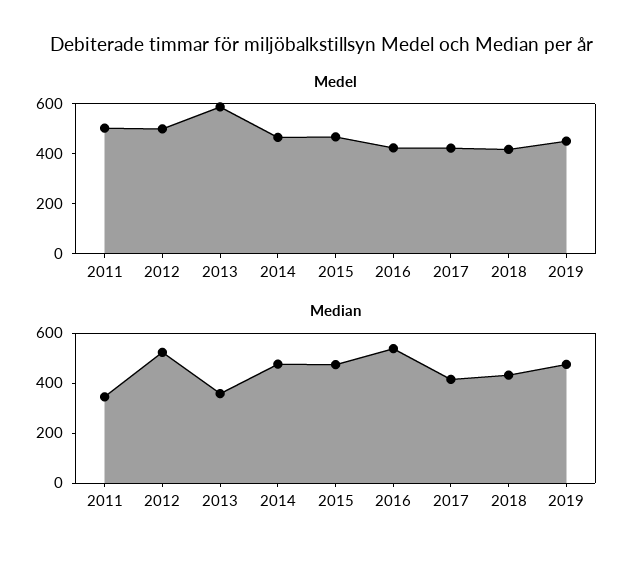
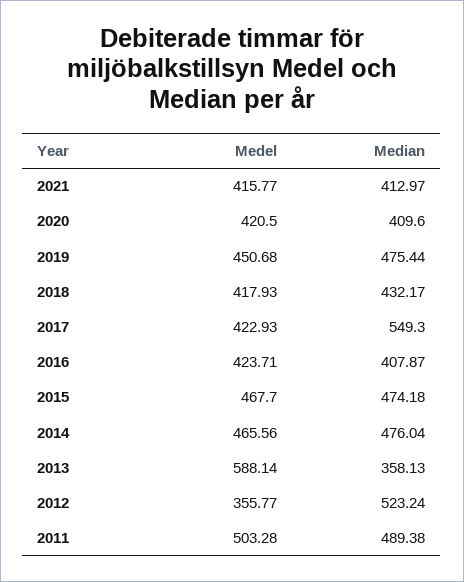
Medel, 2012: 500 -> 355.77
Median, 2011: 350 -> 489.38
Median, 2016: 550 -> 407.87
Median, 2017: 400 -> 549.3
Medel, 2021: none -> 415.77
Median, 2021: none -> 412.97
Medel, 2020: none -> 420.5
Median, 2020: none -> 409.6

